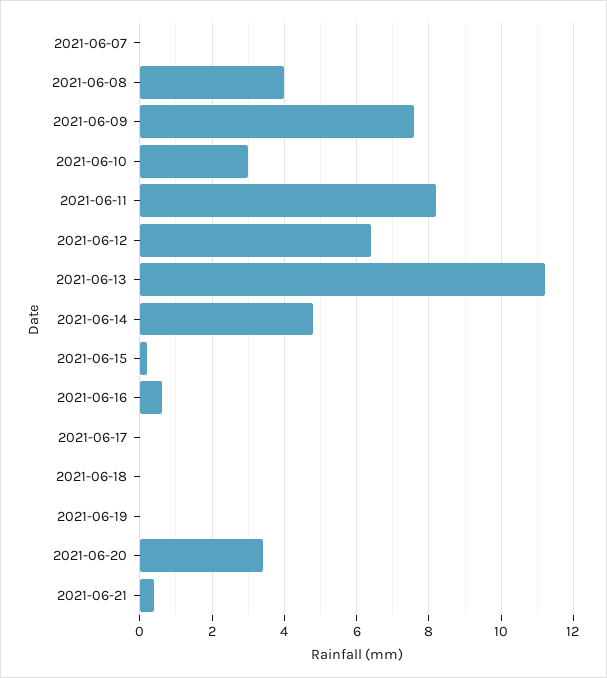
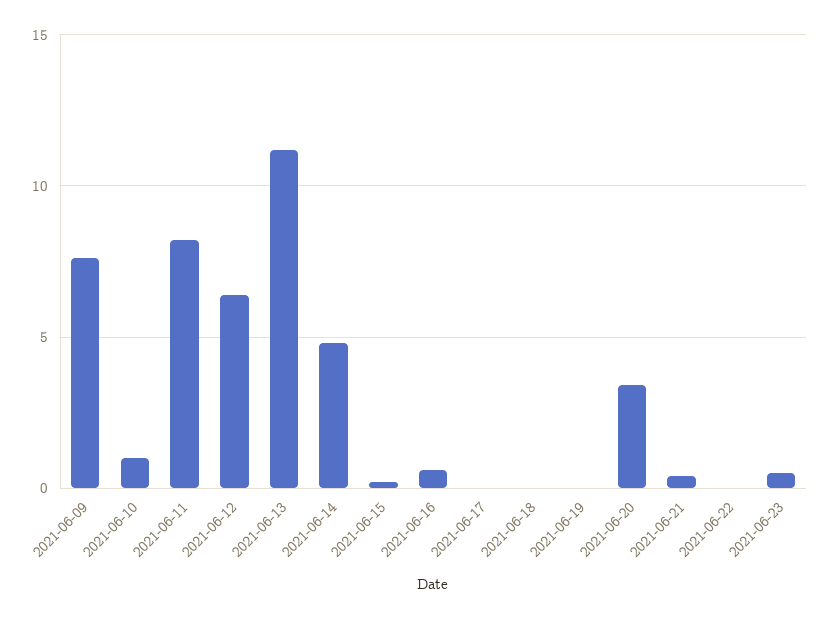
2021-06-07: 0 -> none
2021-06-08: 4 -> none
2021-06-10: 3 -> 1
2021-06-22: none -> 0
2021-06-23: none -> 0.5

